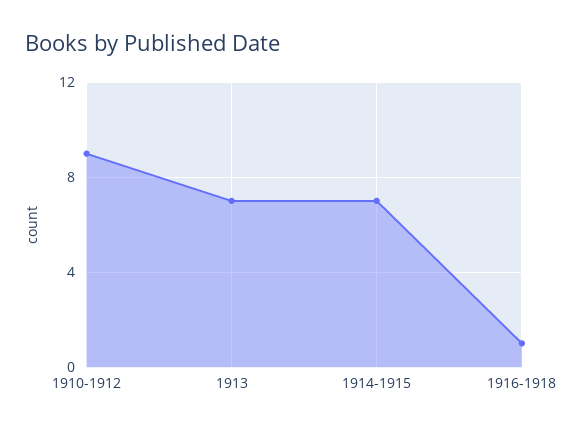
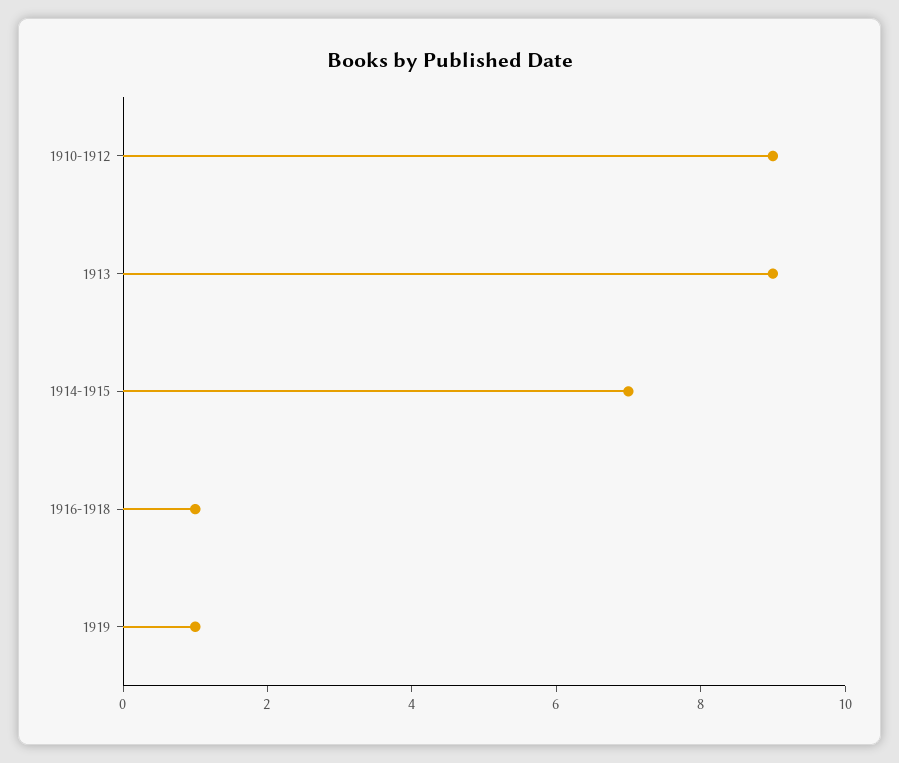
1913: 7 -> 9
1919: none -> 1

